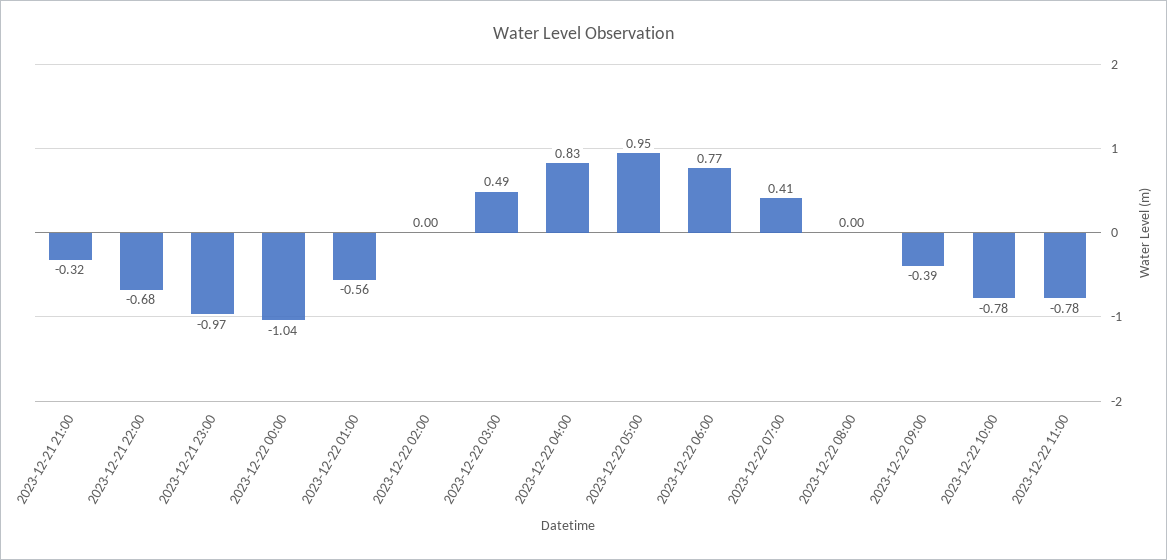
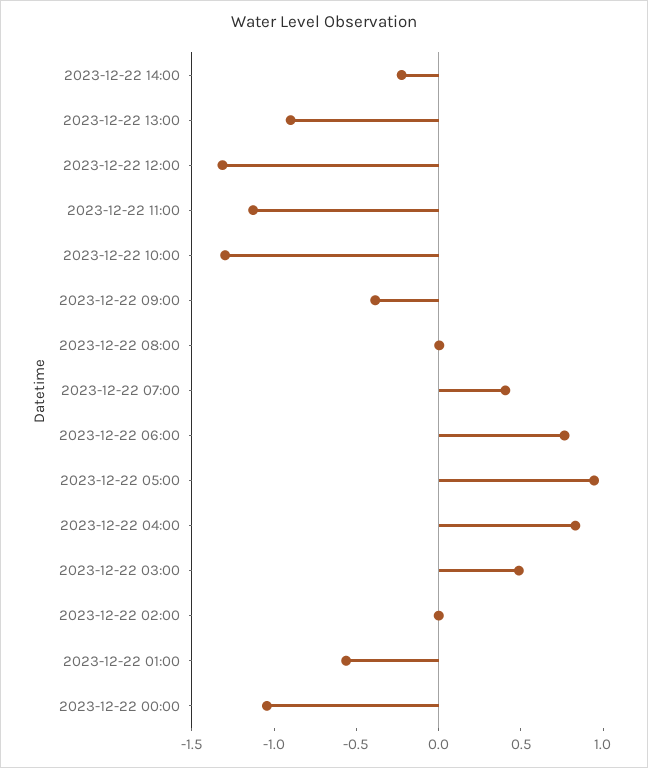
2023-12-21 21:00: -0.32 -> none
2023-12-21 22:00: -0.68 -> none
2023-12-21 23:00: -0.97 -> none
2023-12-22 10:00: -0.78 -> -1.3
2023-12-22 11:00: -0.78 -> -1.1
2023-12-22 14:00: none -> -0.2
2023-12-22 13:00: none -> -0.9
2023-12-22 12:00: none -> -1.3

